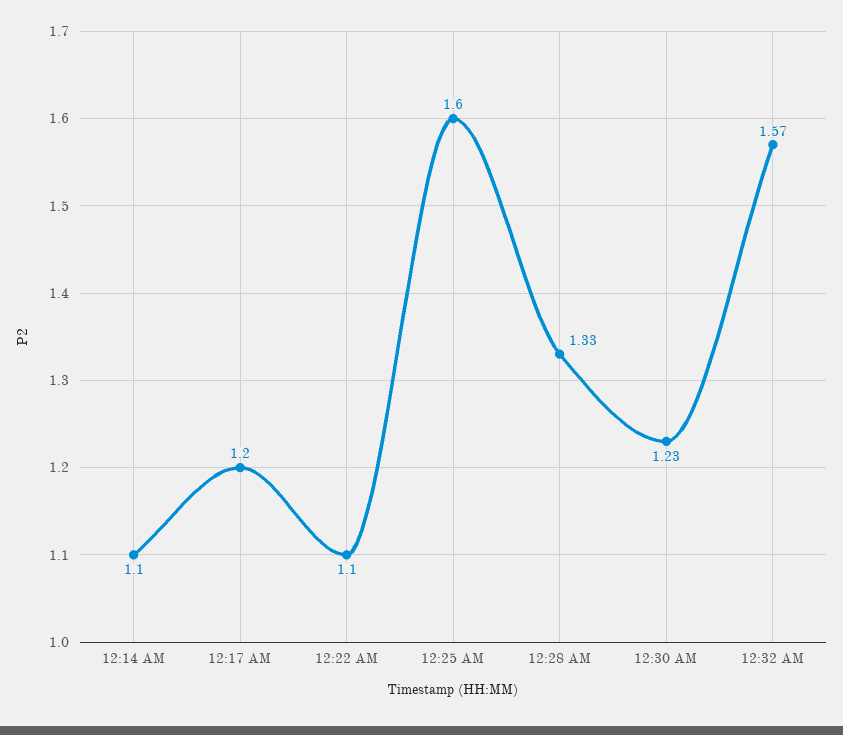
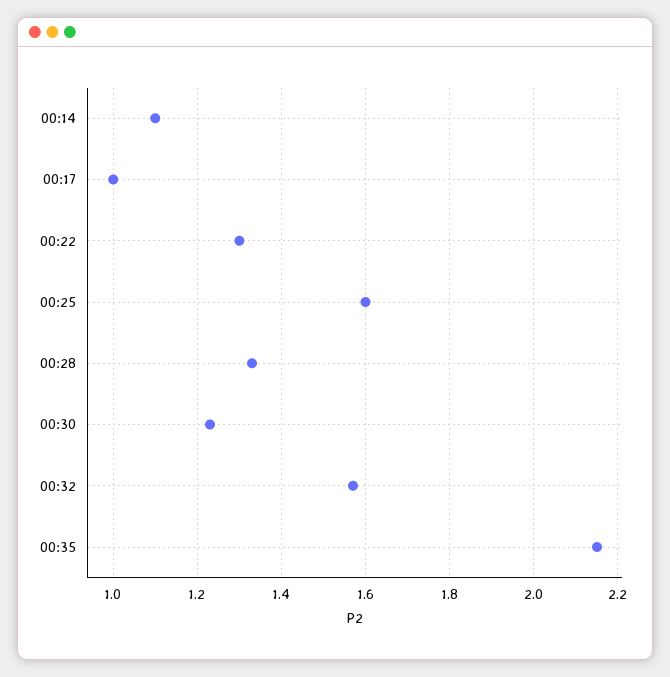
12:17 AM: 1.2 -> 1
12:22 AM: 1.1 -> 1.3
00:35: none -> 2.15

